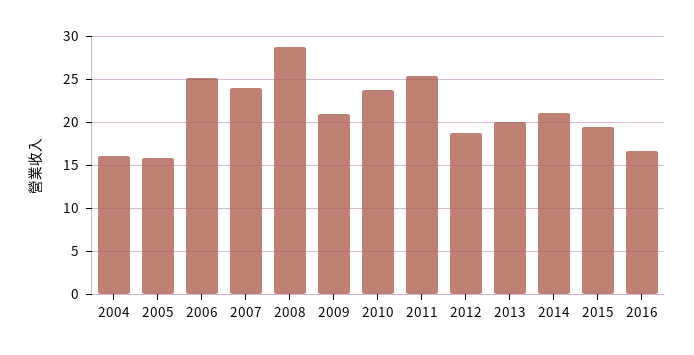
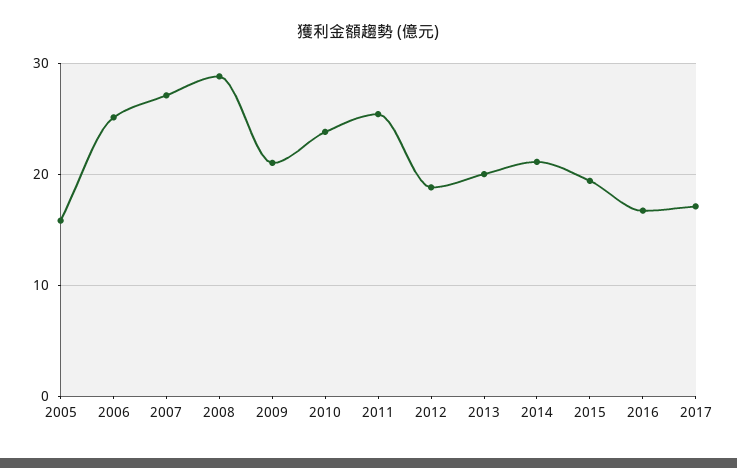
2004: 16 -> none
2007: 24 -> 27
2017: none -> 17

